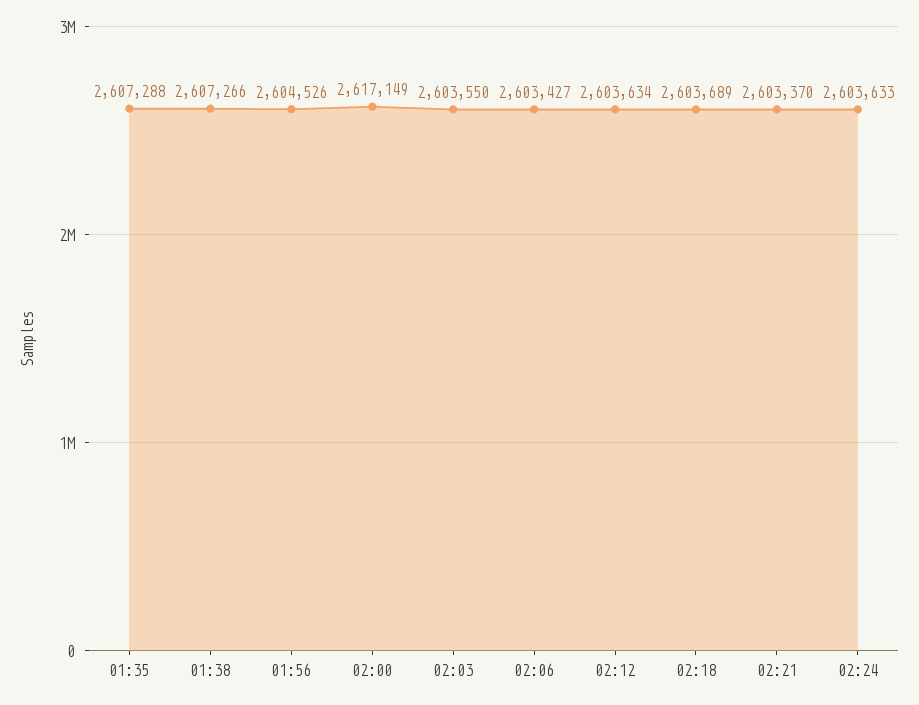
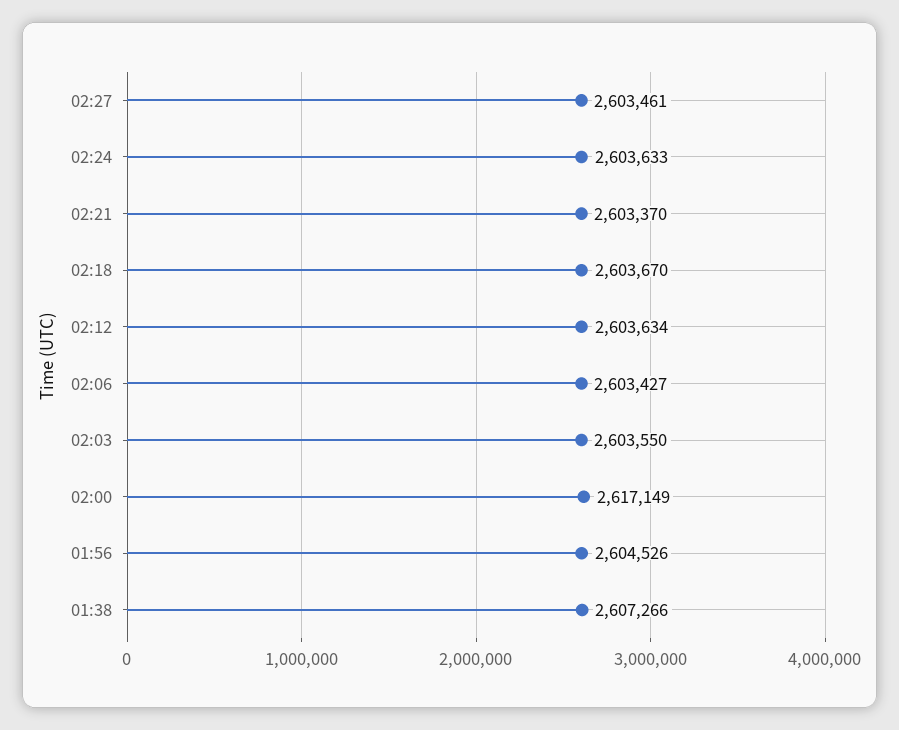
01:35: 2607288 -> none
02:18: 2603689 -> 2603670
02:27: none -> 2603461

